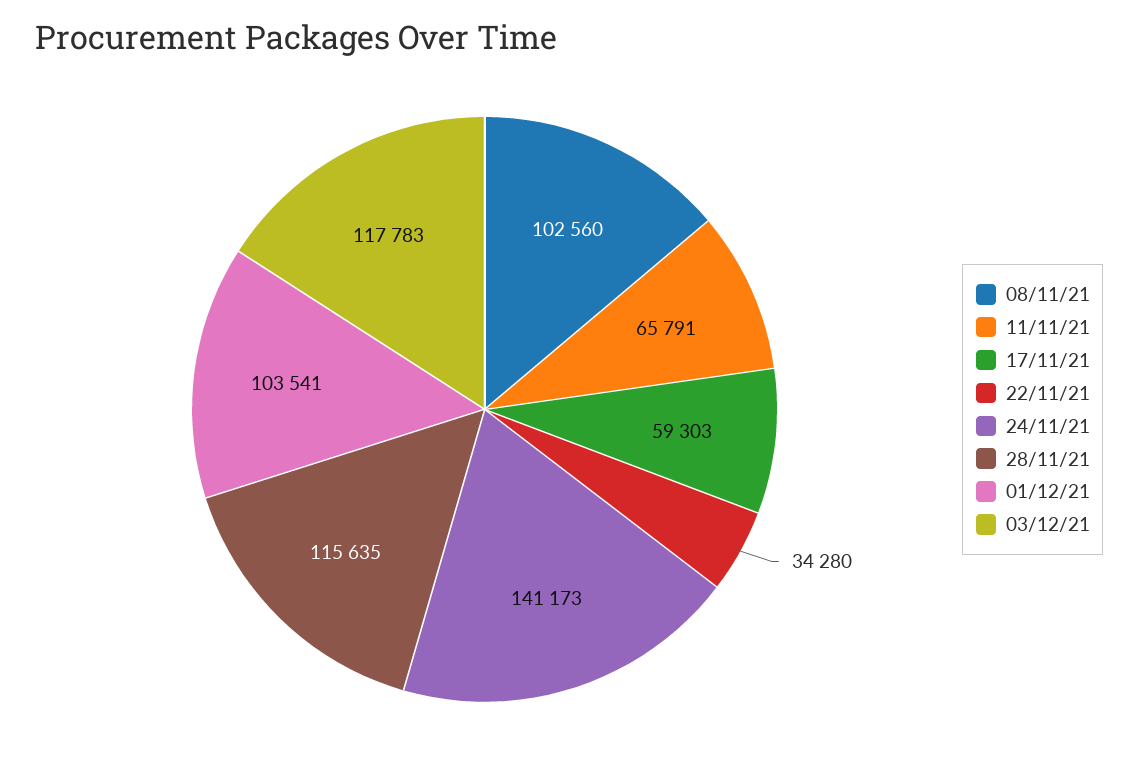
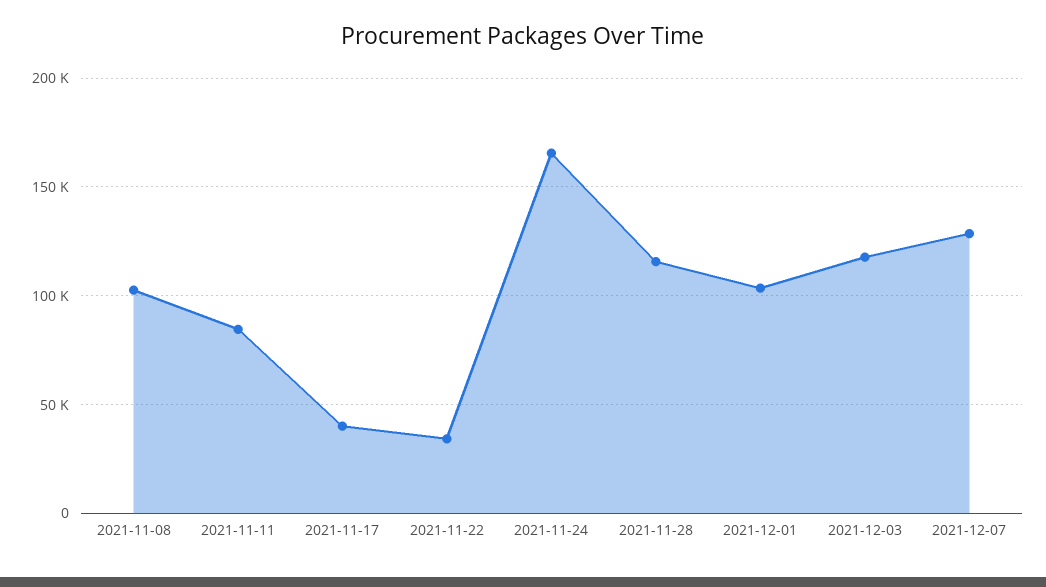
11/11/21: 65791 -> 85000
17/11/21: 59303 -> 40000
24/11/21: 141173 -> 165000
2021-12-07: none -> 130000

